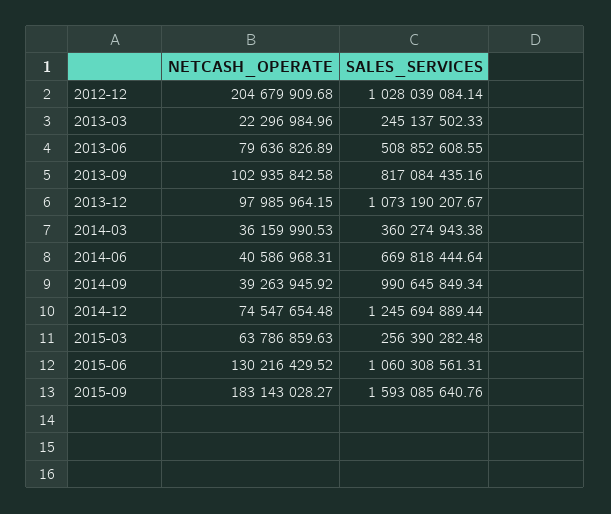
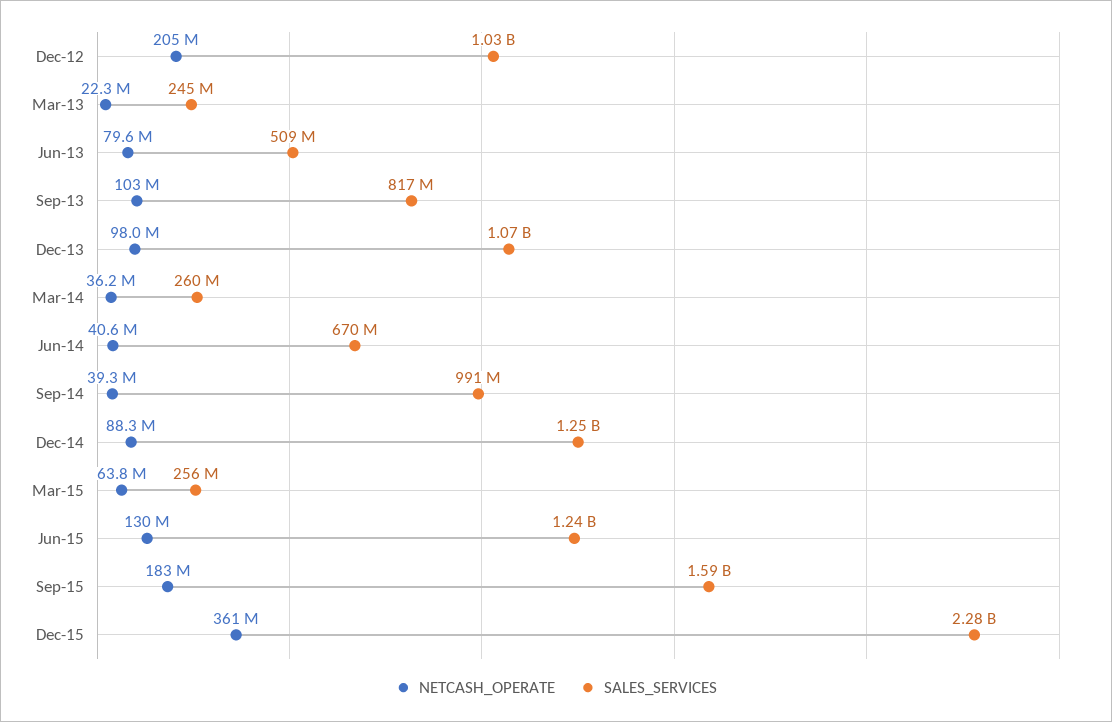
SALES_SERVICES, 2014-03: 360274943.38 -> 260000000
NETCASH_OPERATE, 2014-12: 74547654.48 -> 88300000
SALES_SERVICES, 2015-06: 1060308561.31 -> 1240000000
NETCASH_OPERATE, Dec-15: none -> 361000000
SALES_SERVICES, Dec-15: none -> 2280000000

